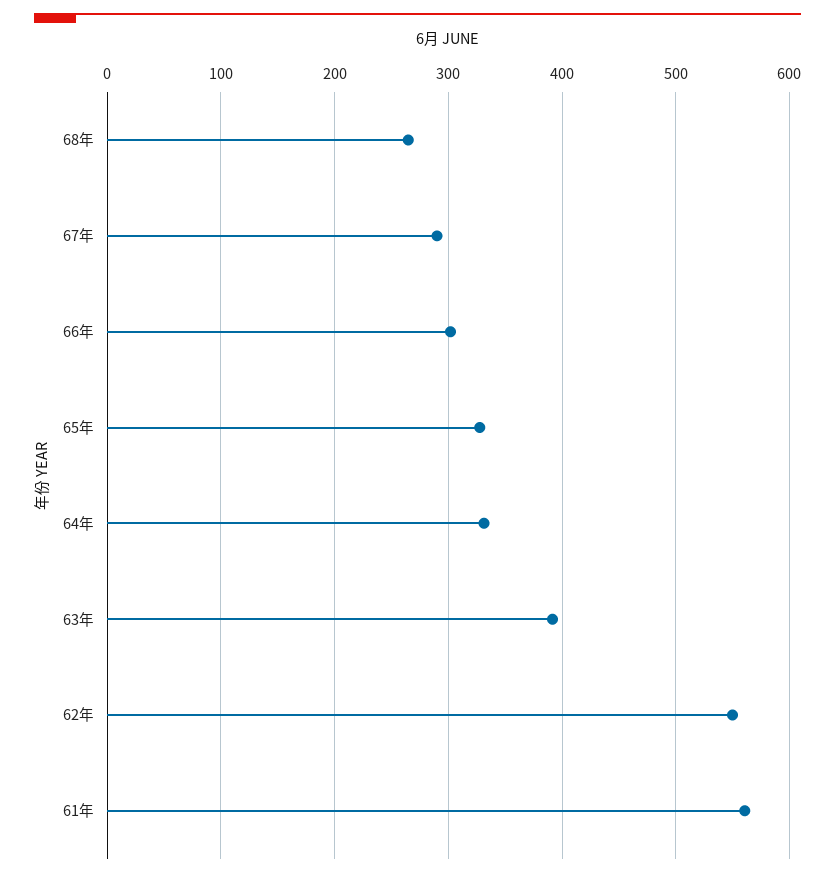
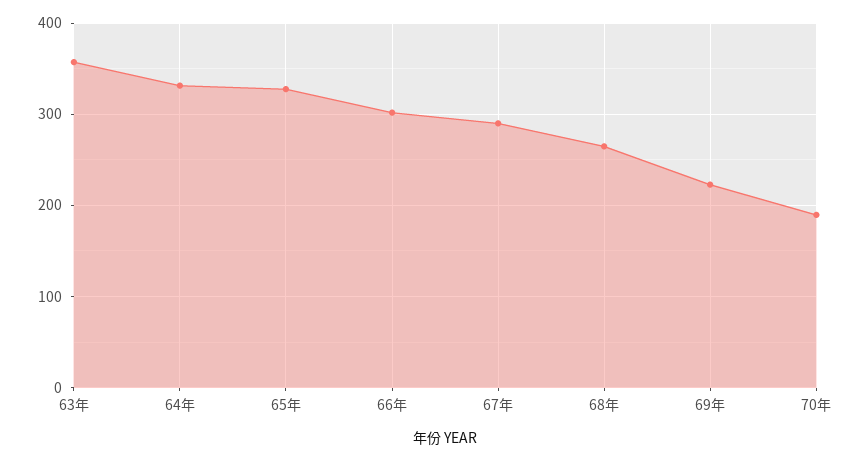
63年: 390 -> 360
62年: 550 -> none
61年: 560 -> none
69年: none -> 220
70年: none -> 190

